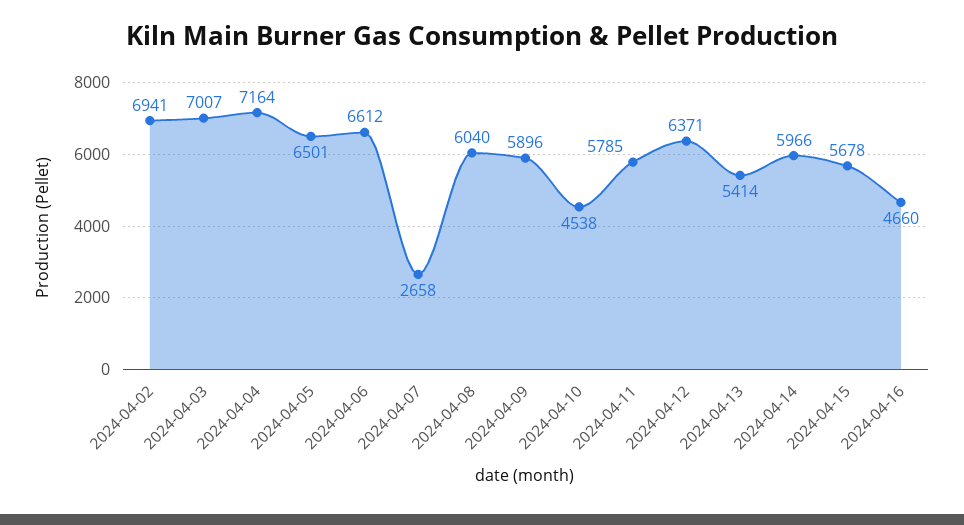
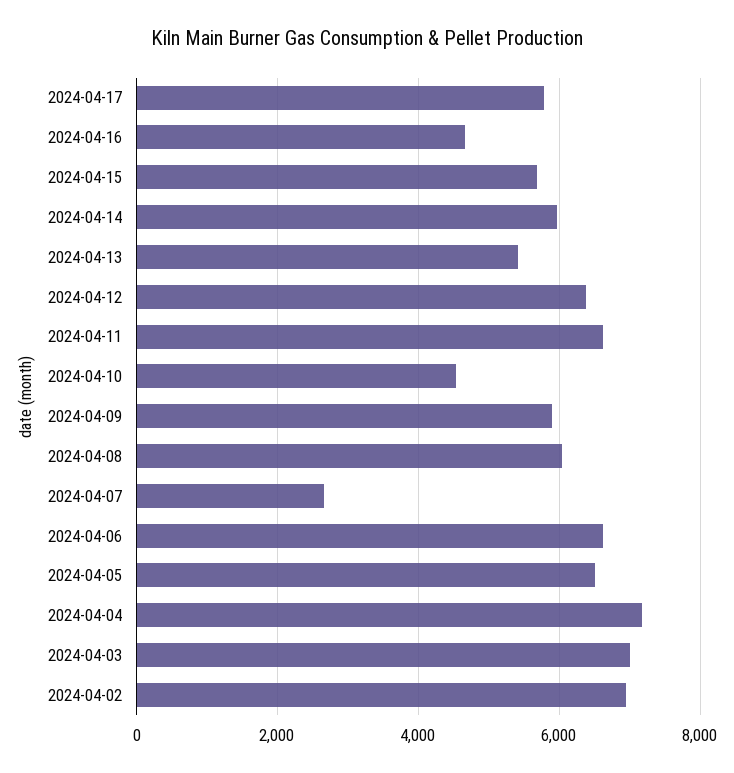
2024-04-11: 5785 -> 6600
2024-04-17: none -> 5800

